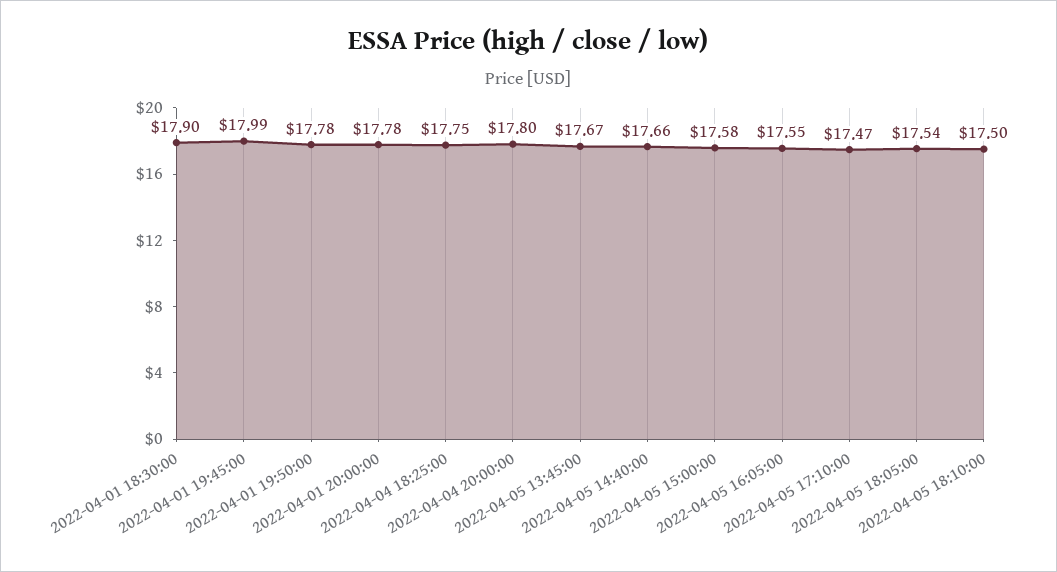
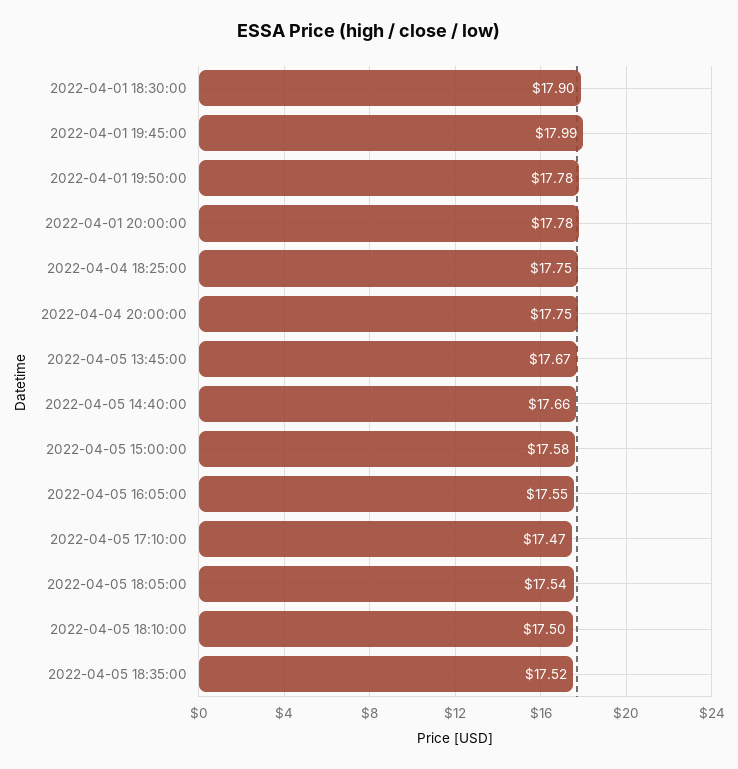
2022-04-04 20:00:00: 17.8 -> 17.75
2022-04-05 18:35:00: none -> 17.52

